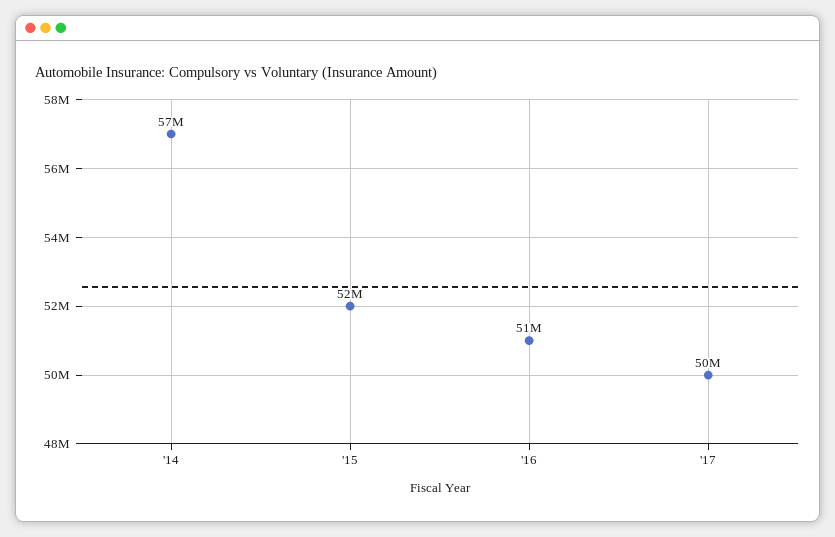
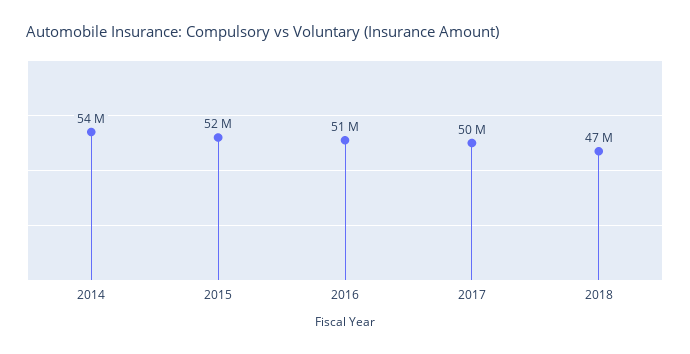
'14: 57000000 -> 54000000
2018: none -> 47000000

